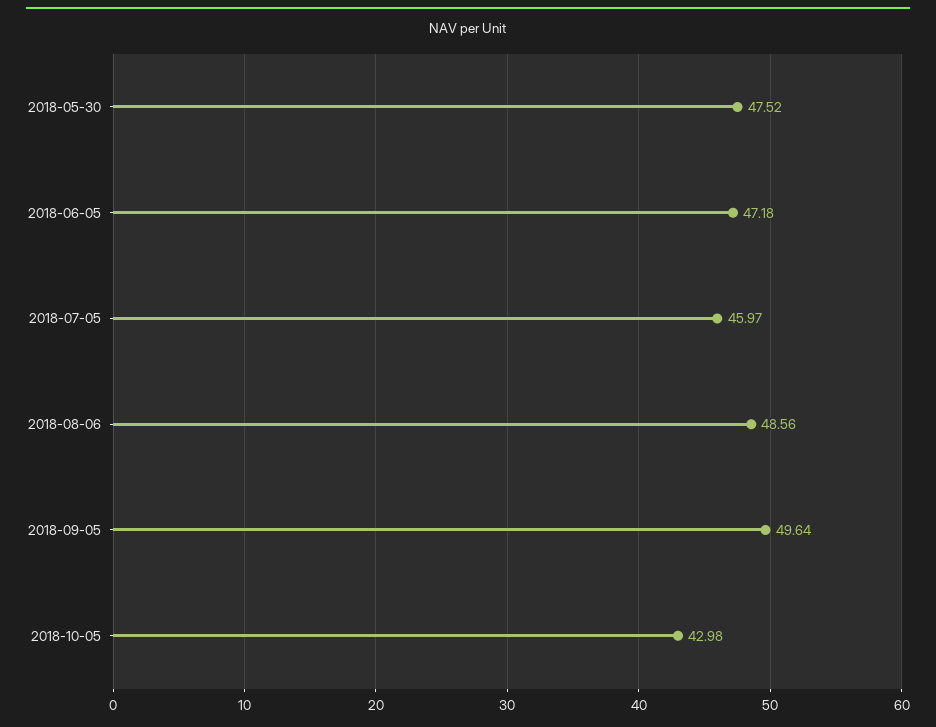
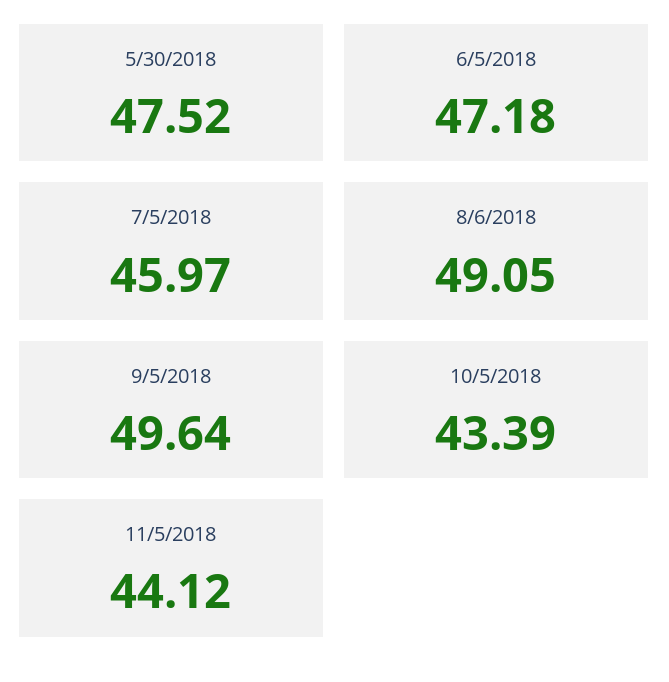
2018-08-06: 48.56 -> 49.05
2018-10-05: 42.98 -> 43.39
11/5/2018: none -> 44.12

